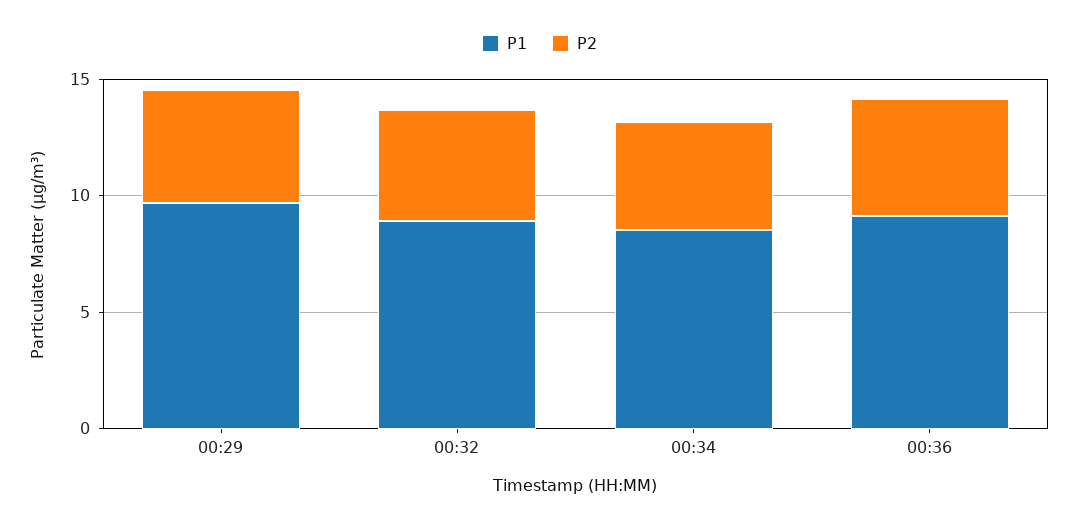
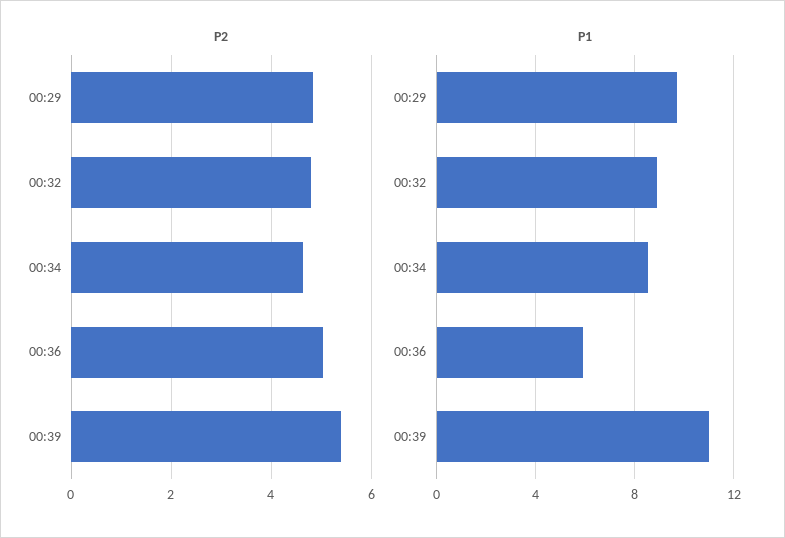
P1, 00:36: 9 -> 6
P2, 00:39: none -> 5.4
P1, 00:39: none -> 11

